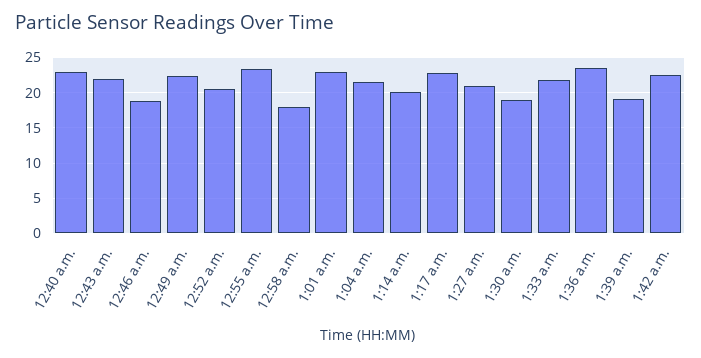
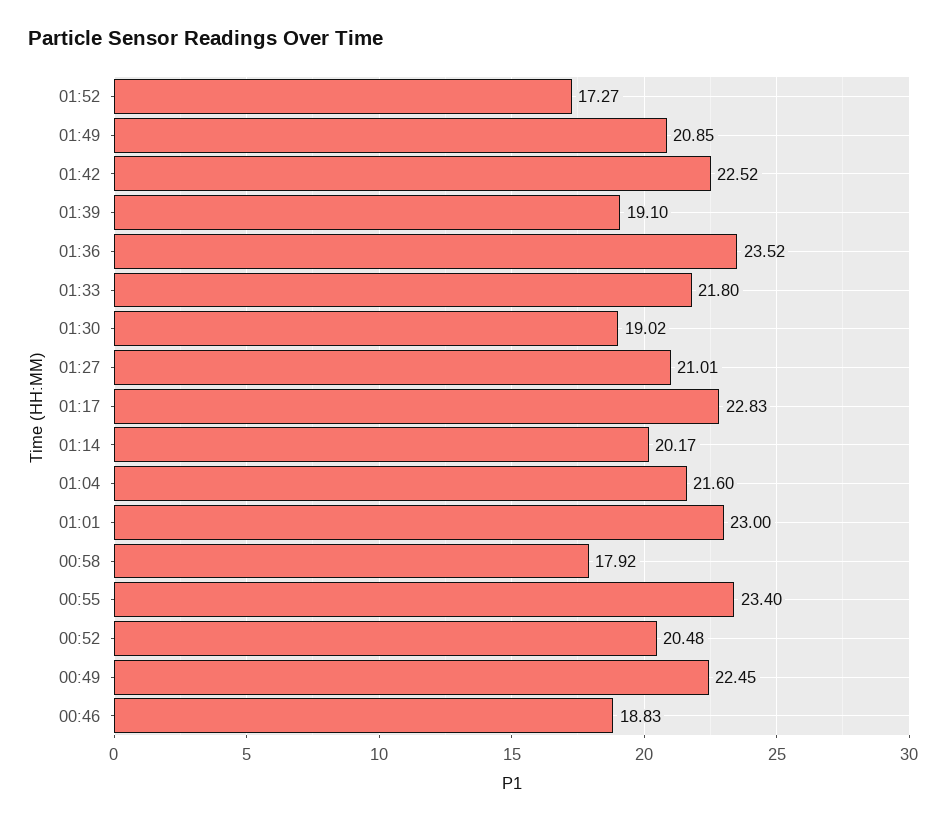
12:40 a.m.: 23 -> none
12:43 a.m.: 22 -> none
01:52: none -> 17.27
01:49: none -> 20.85

